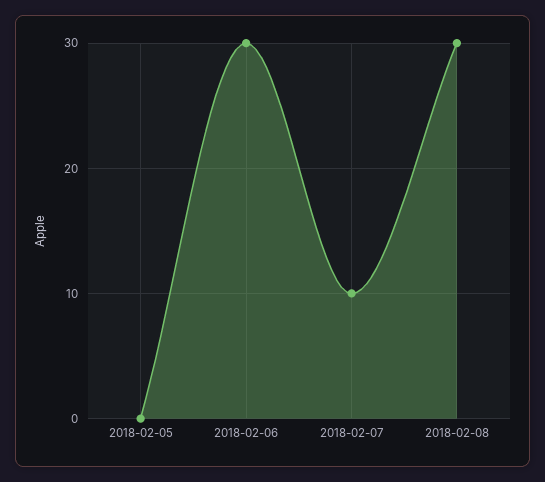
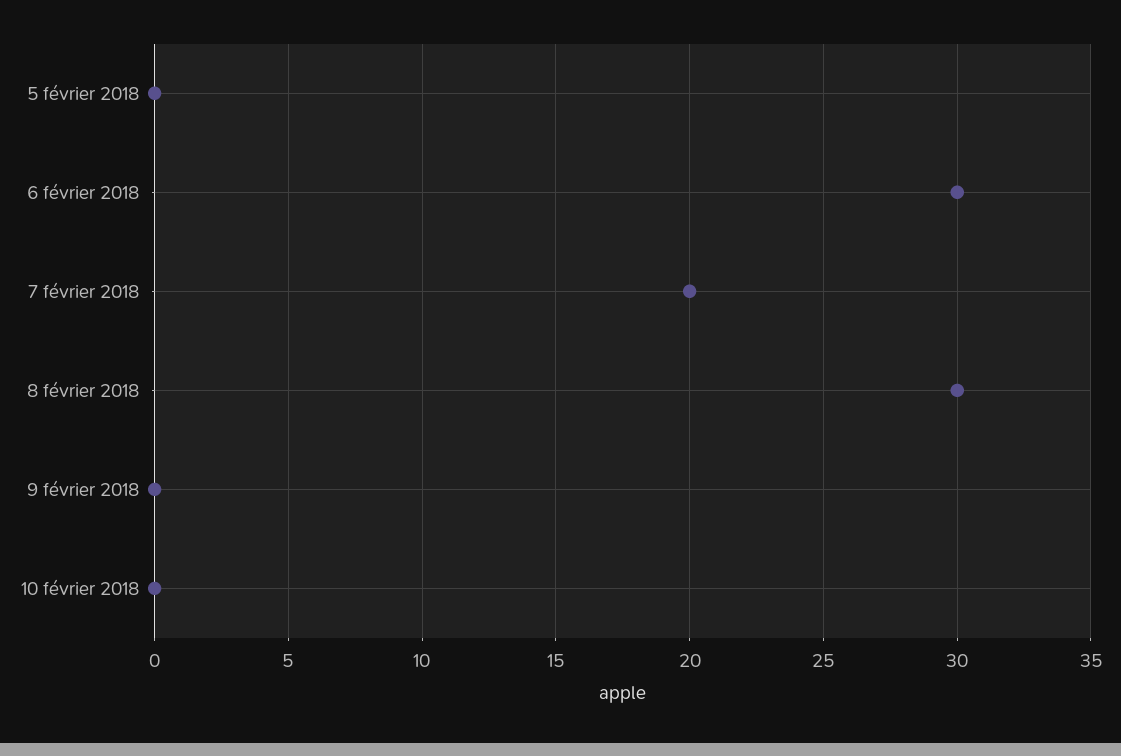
2018-02-07: 10 -> 20
9 février 2018: none -> 0
10 février 2018: none -> 0

